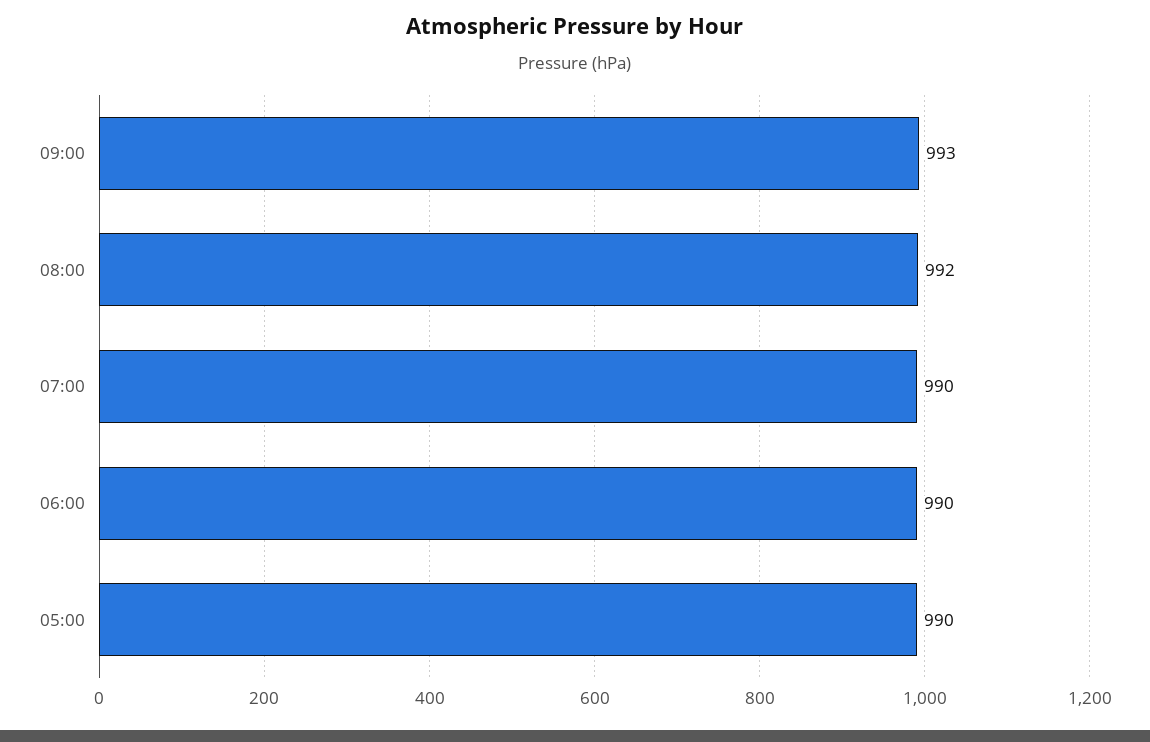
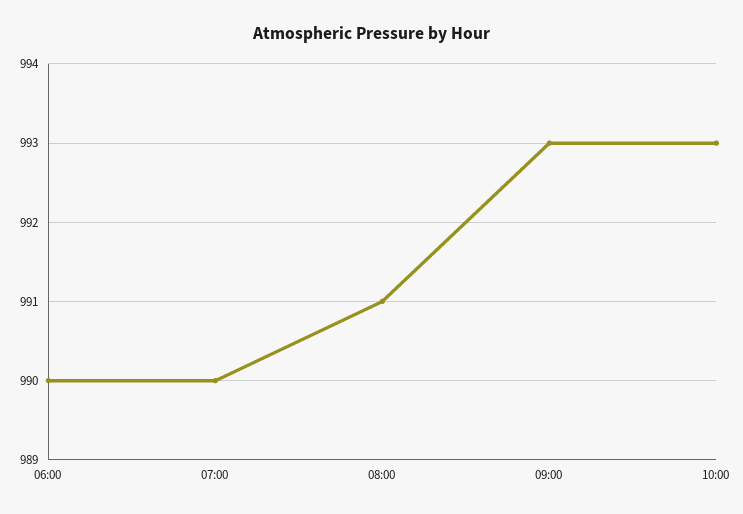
08:00: 992 -> 991
05:00: 990 -> none
10:00: none -> 993

